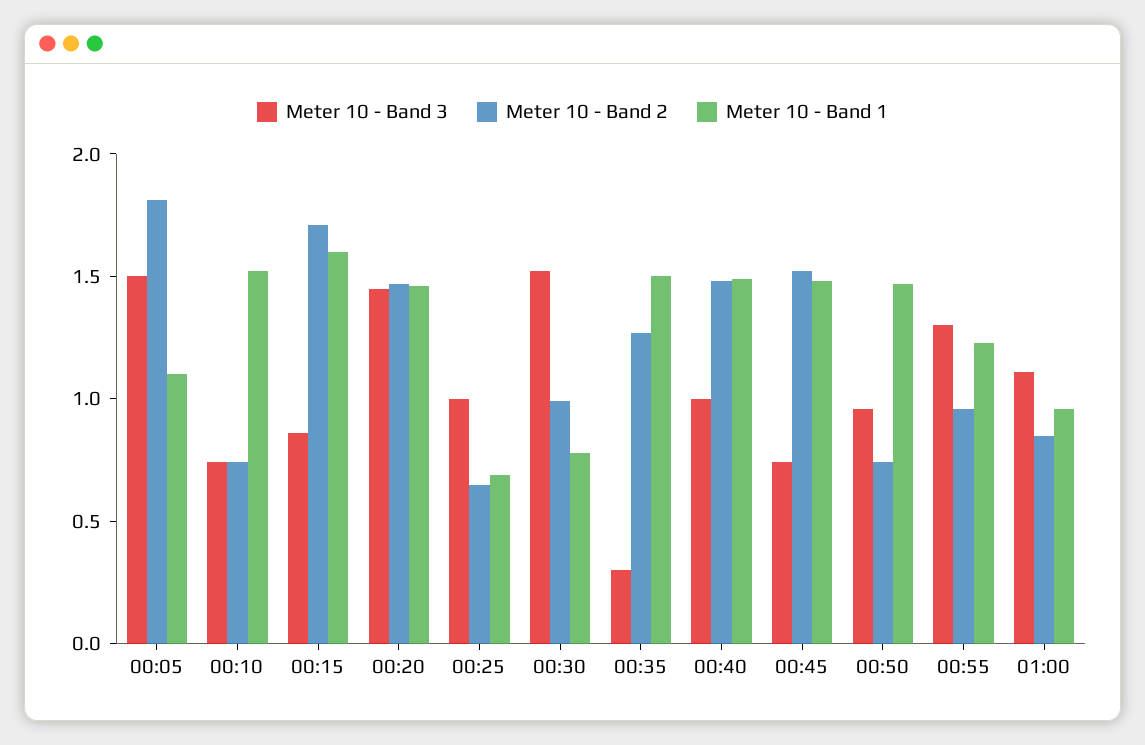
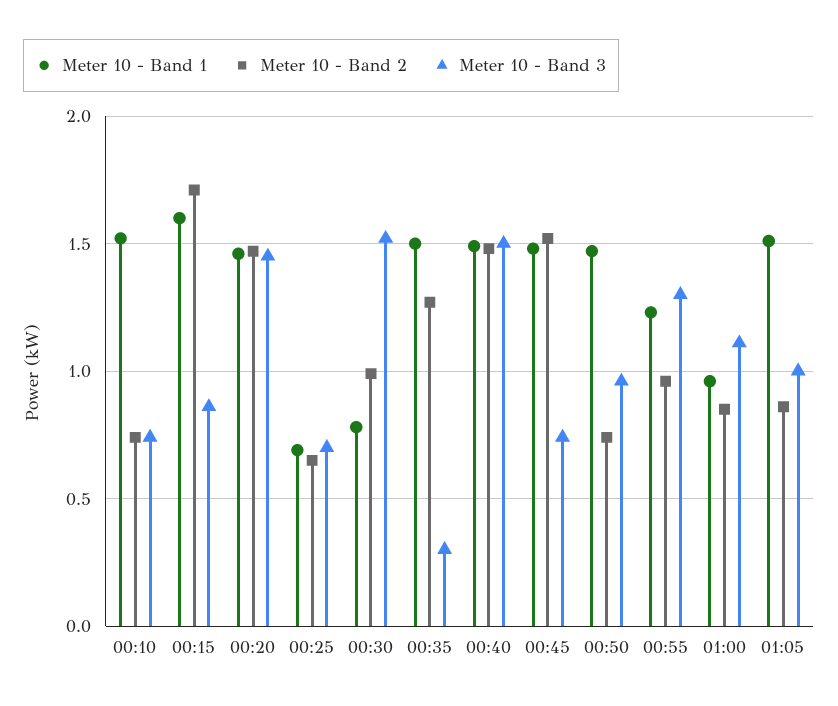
Meter 10 - Band 3, 00:05: 1.5 -> none
Meter 10 - Band 2, 00:05: 1.8 -> none
Meter 10 - Band 1, 00:05: 1.1 -> none
Meter 10 - Band 3, 00:25: 1 -> 0.7
Meter 10 - Band 3, 00:40: 1 -> 1.5
Meter 10 - Band 1, 01:05: none -> 1.5
Meter 10 - Band 2, 01:05: none -> 0.85
Meter 10 - Band 3, 01:05: none -> 1

